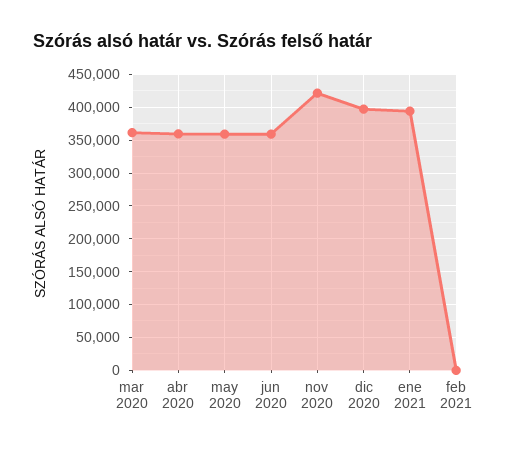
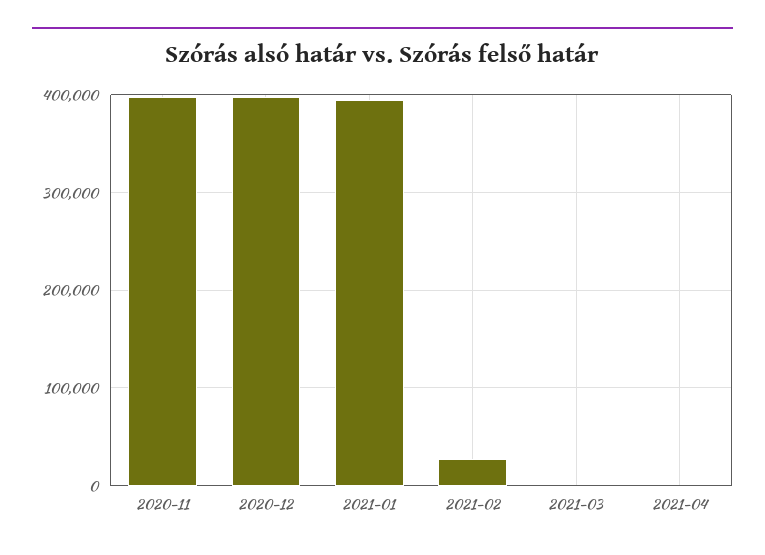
mar 2020: 360000 -> none
abr 2020: 360000 -> none
may 2020: 360000 -> none
jun 2020: 360000 -> none
nov 2020: 420000 -> 400000
feb 2021: 0 -> 30000
2021-03: none -> 0
2021-04: none -> 0

